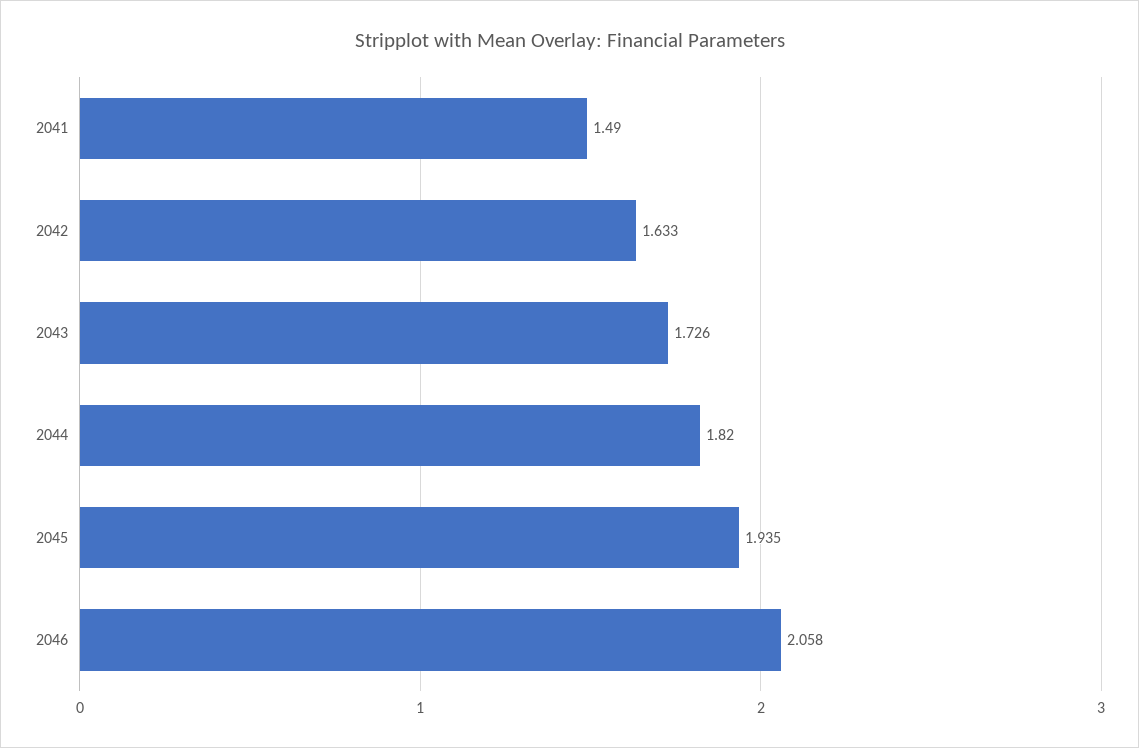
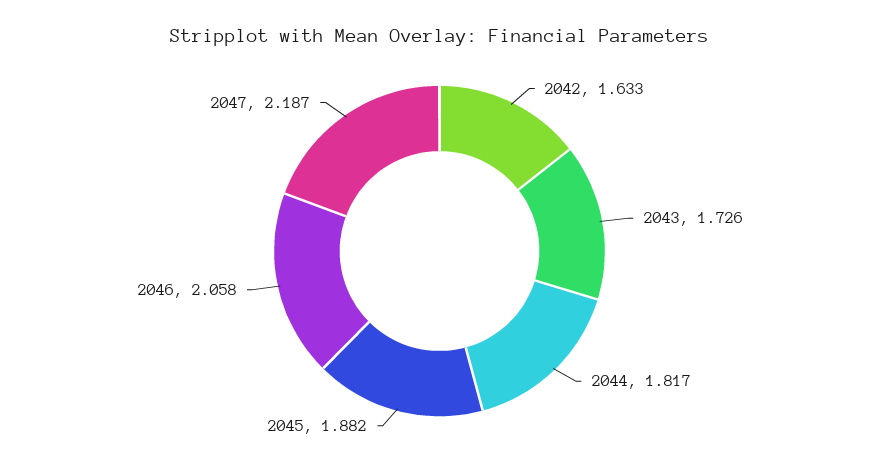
2041: 1.49 -> none
2044: 1.82 -> 1.817
2045: 1.935 -> 1.882
2047: none -> 2.187

